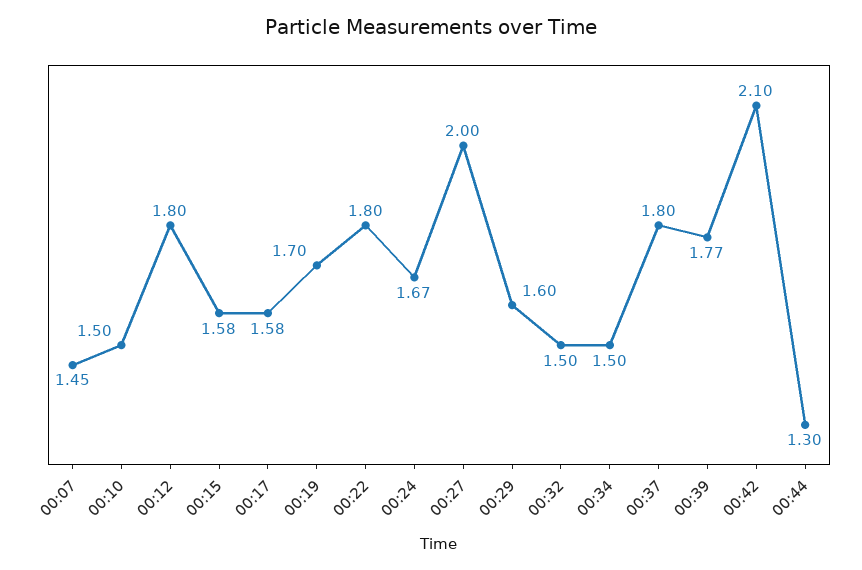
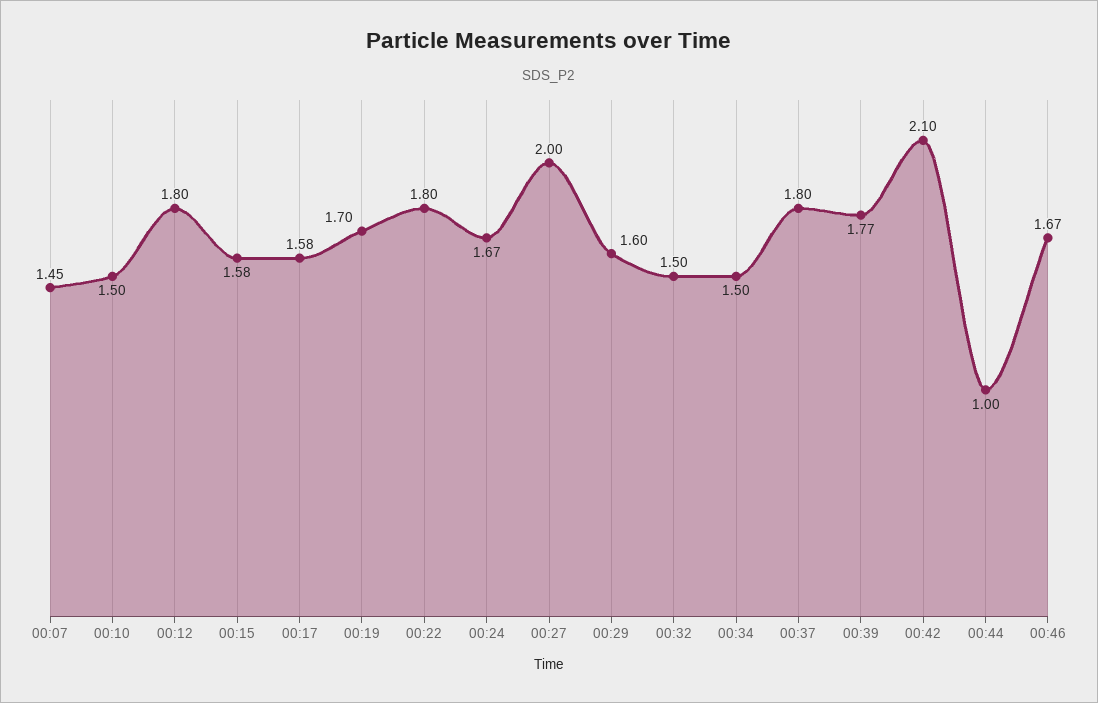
00:44: 1.3 -> 1
00:46: none -> 1.67

